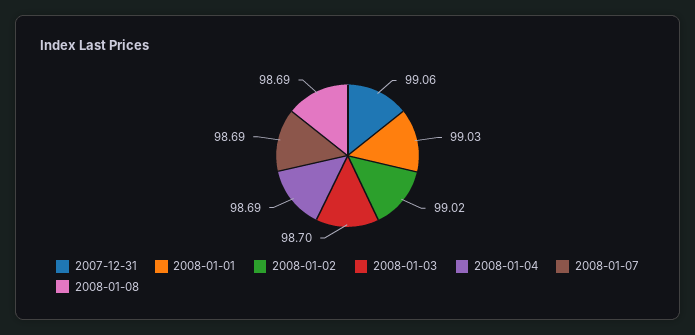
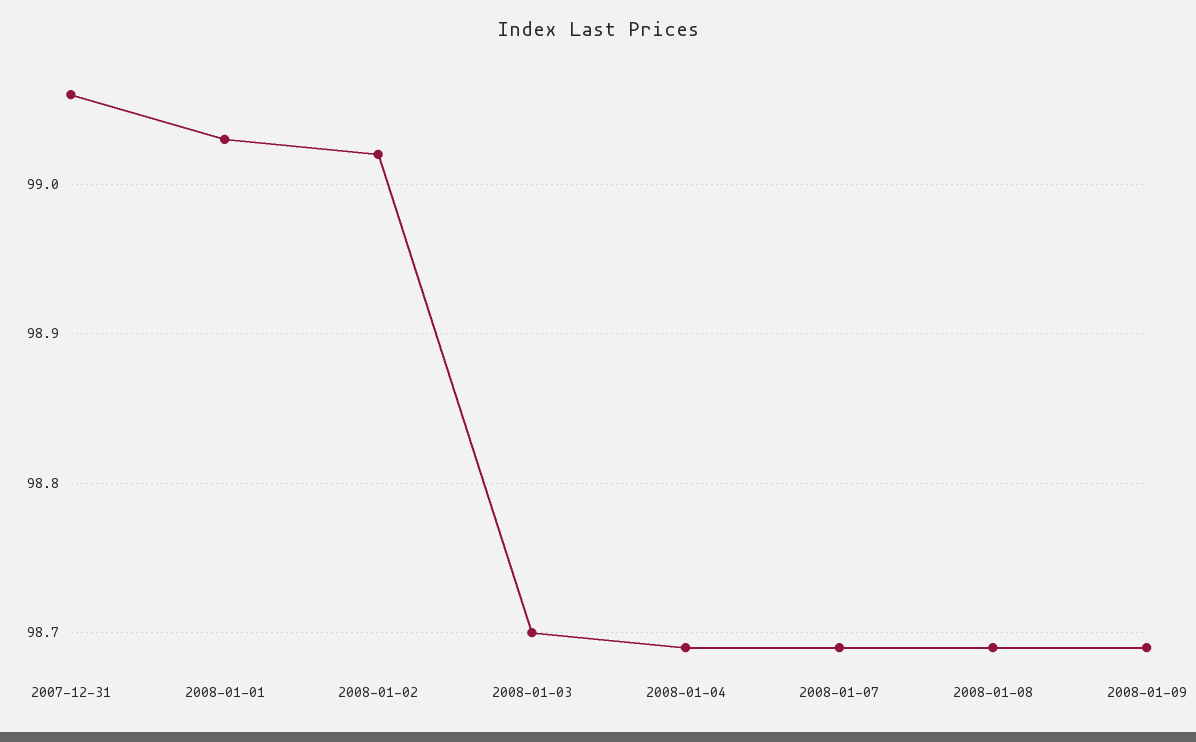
2008-01-09: none -> 98.69

